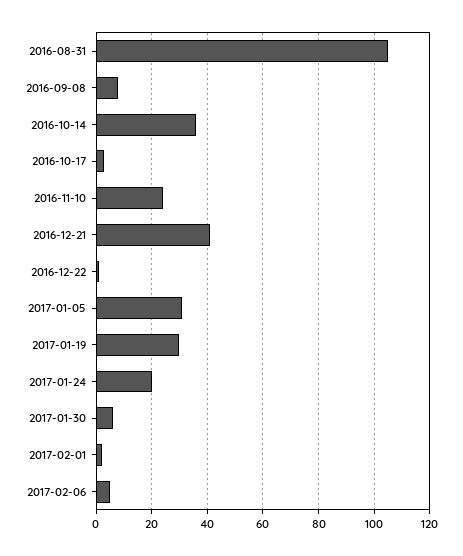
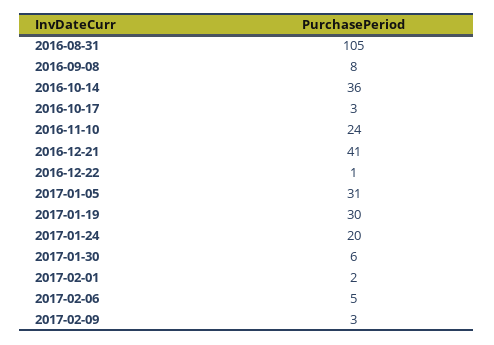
2017-02-09: none -> 3

